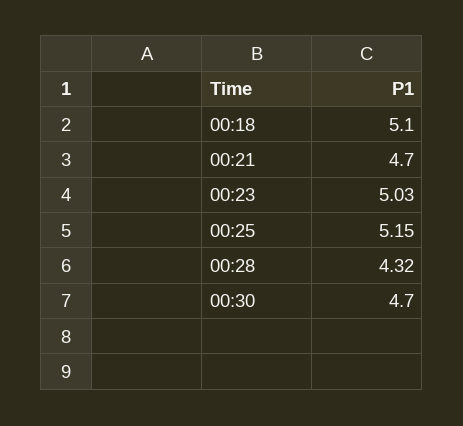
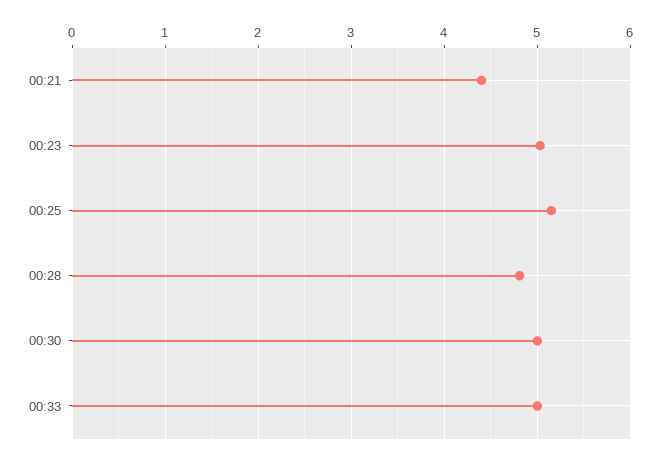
00:18: 5.1 -> none
00:21: 4.7 -> 4.4
00:28: 4.32 -> 4.8
00:30: 4.7 -> 5
00:33: none -> 5

